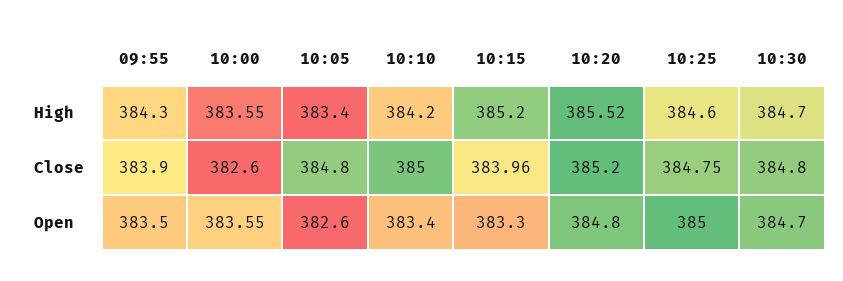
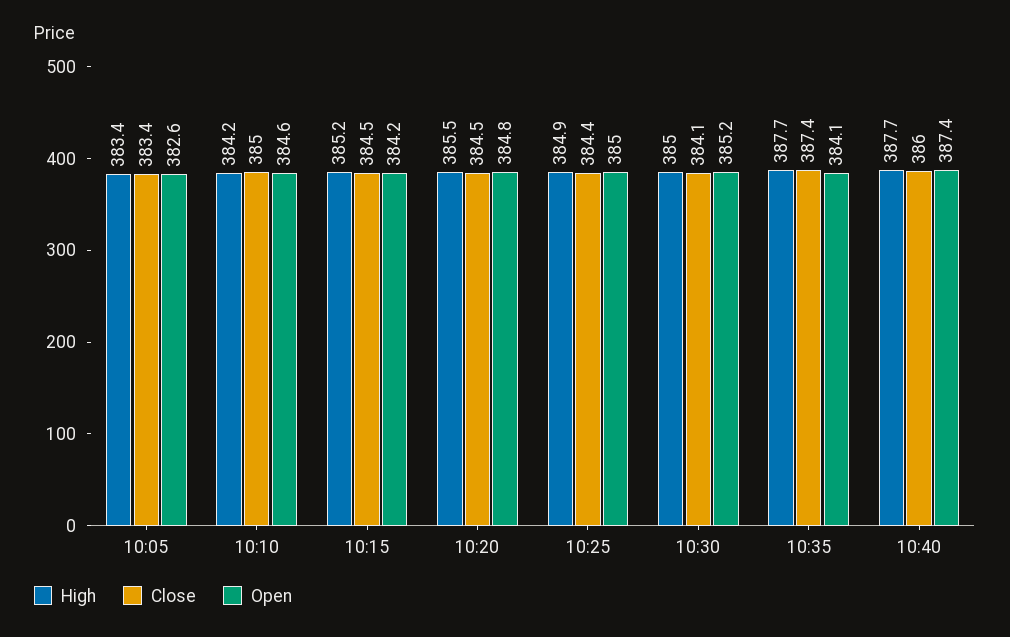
High, 09:55: 384.3 -> none
High, 10:00: 383.55 -> none
High, 10:25: 384.6 -> 384.9
High, 10:30: 384.7 -> 385
Close, 09:55: 383.9 -> none
Close, 10:00: 382.6 -> none
Close, 10:05: 384.8 -> 383.4
Close, 10:15: 383.96 -> 384.5
Close, 10:20: 385.2 -> 384.5
Close, 10:25: 384.75 -> 384.4
Close, 10:30: 384.8 -> 384.1
Open, 09:55: 383.5 -> none
Open, 10:00: 383.55 -> none
Open, 10:10: 383.4 -> 384.6
Open, 10:15: 383.3 -> 384.2
Open, 10:30: 384.7 -> 385.2
High, 10:35: none -> 387.7
Close, 10:35: none -> 387.4
Open, 10:35: none -> 384.1
High, 10:40: none -> 387.7
Close, 10:40: none -> 386
Open, 10:40: none -> 387.4

